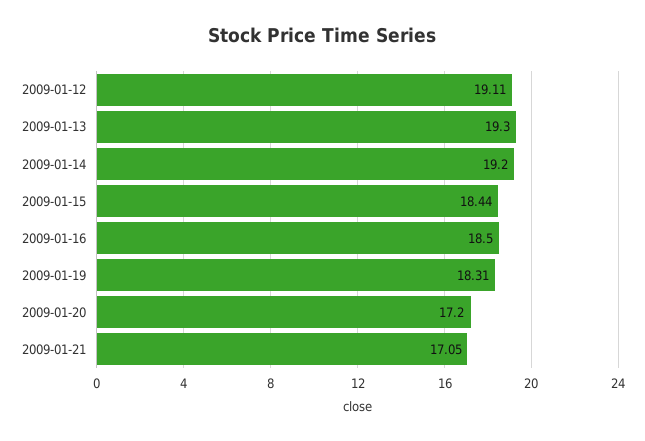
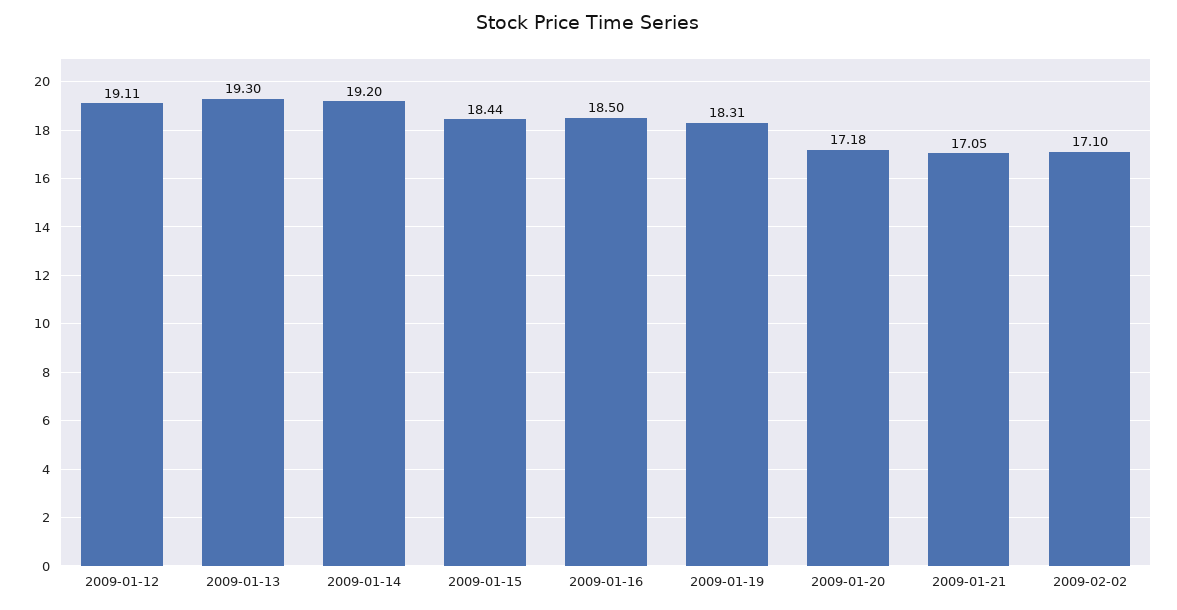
2009-01-20: 17.2 -> 17.18
2009-02-02: none -> 17.1

